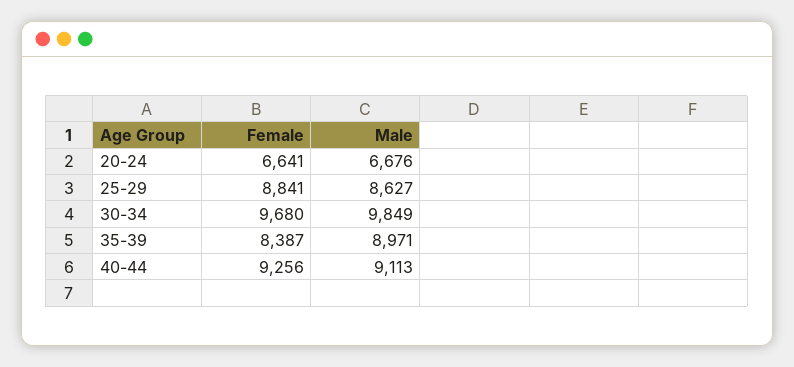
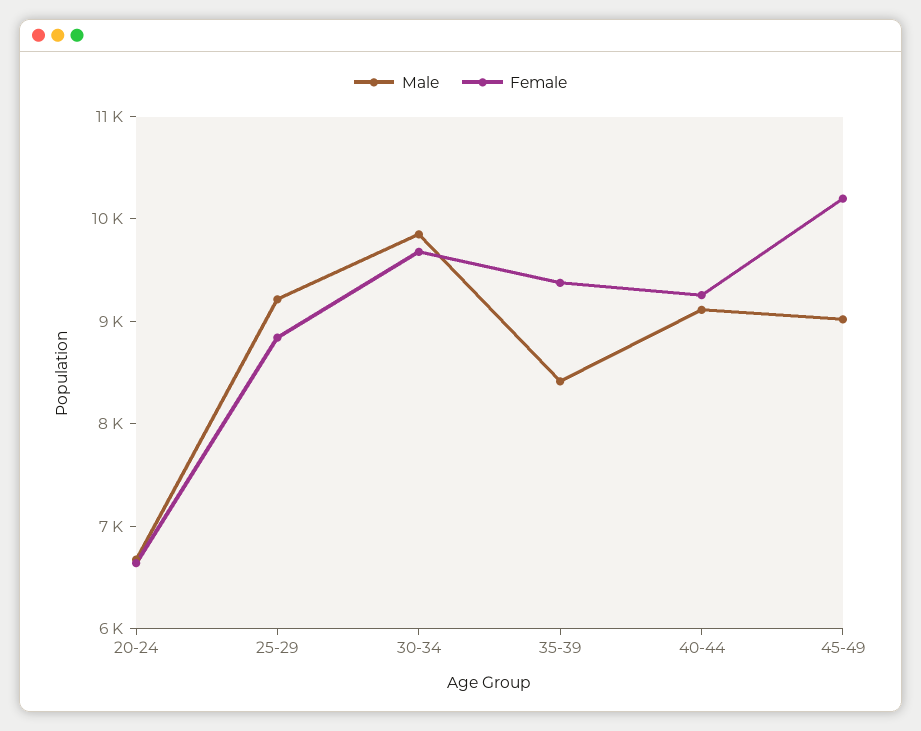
Male, 25-29: 8627 -> 9200
Female, 35-39: 8387 -> 9400
Male, 35-39: 8971 -> 8400
Male, 45-49: none -> 9000
Female, 45-49: none -> 10200

